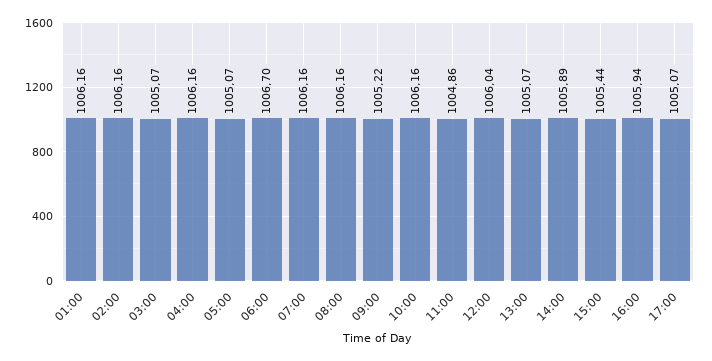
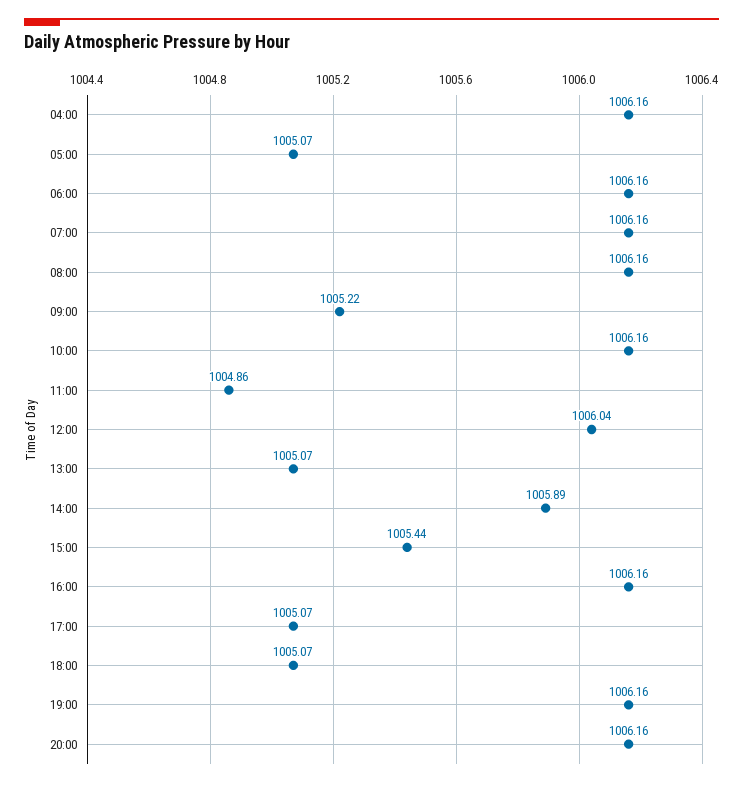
01:00: 1006.16 -> none
02:00: 1006.16 -> none
03:00: 1005.07 -> none
06:00: 1006.7 -> 1006.16
16:00: 1005.94 -> 1006.16
18:00: none -> 1005.07
19:00: none -> 1006.16
20:00: none -> 1006.16

